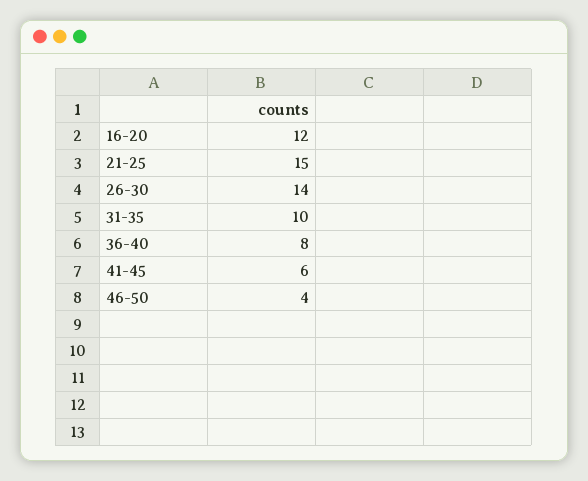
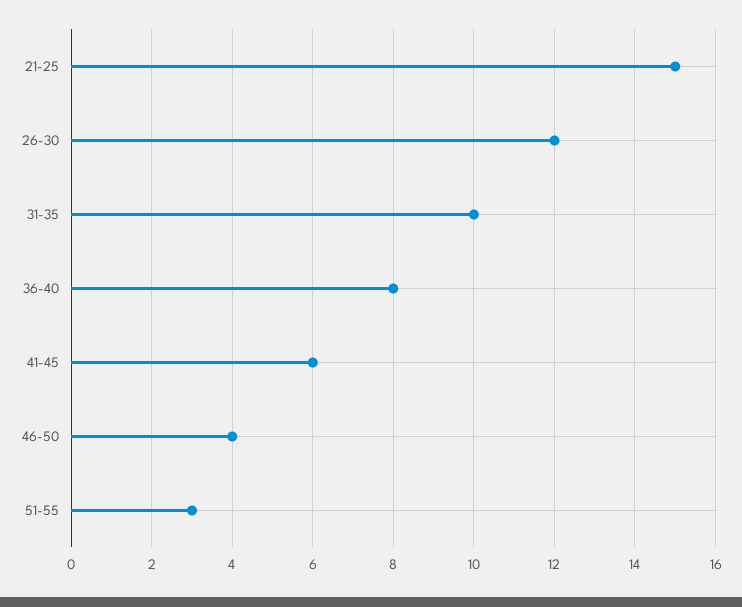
16-20: 12 -> none
26-30: 14 -> 12
51-55: none -> 3

